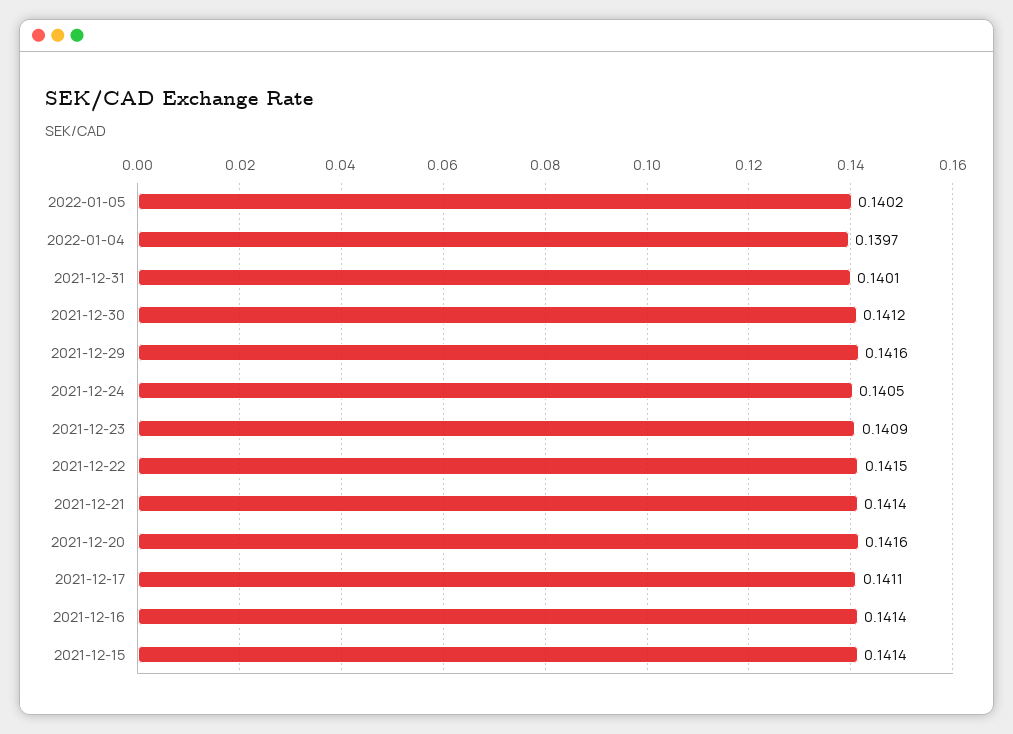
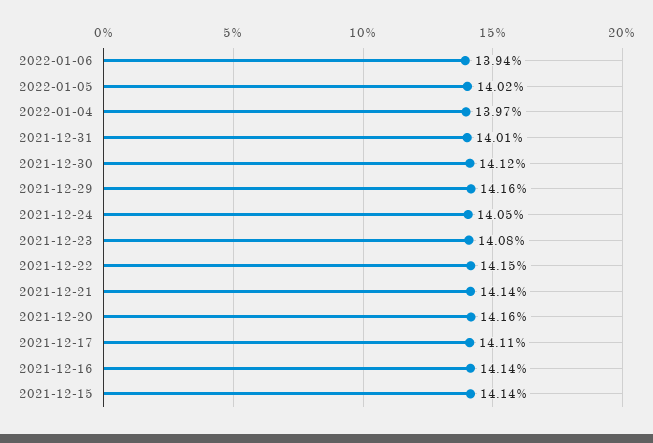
2021-12-23: 0.1409 -> 0.1408
2022-01-06: none -> 0.1394

